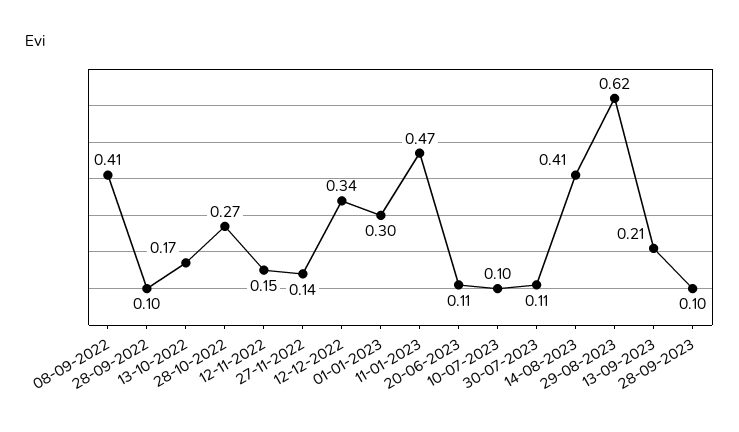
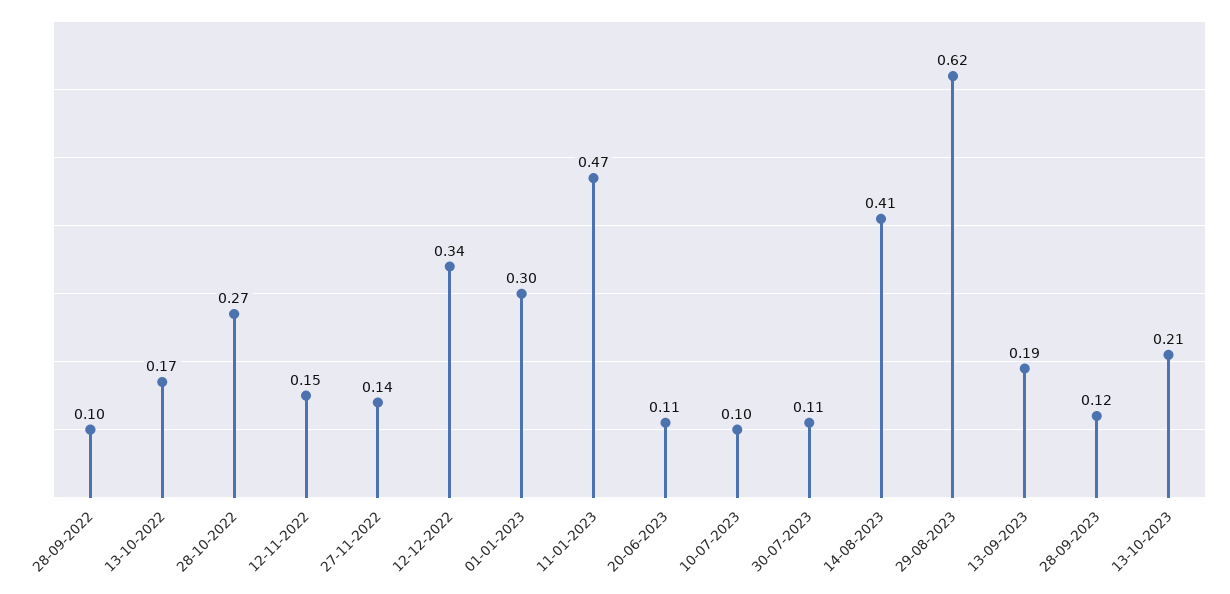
08-09-2022: 0.41 -> none
13-09-2023: 0.21 -> 0.19
28-09-2023: 0.1 -> 0.12
13-10-2023: none -> 0.21

